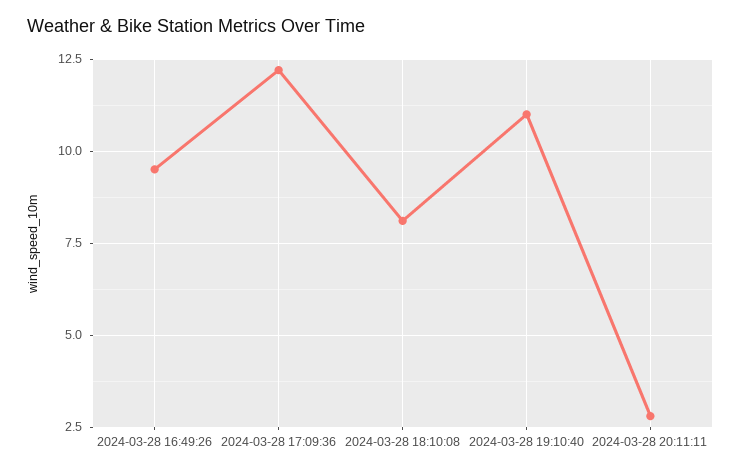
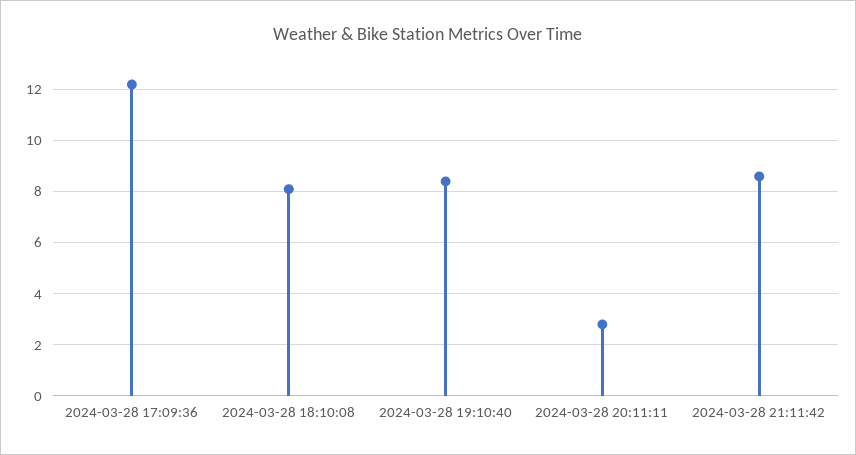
2024-03-28 16:49:26: 9.5 -> none
2024-03-28 19:10:40: 11 -> 8.5
2024-03-28 21:11:42: none -> 8.5

